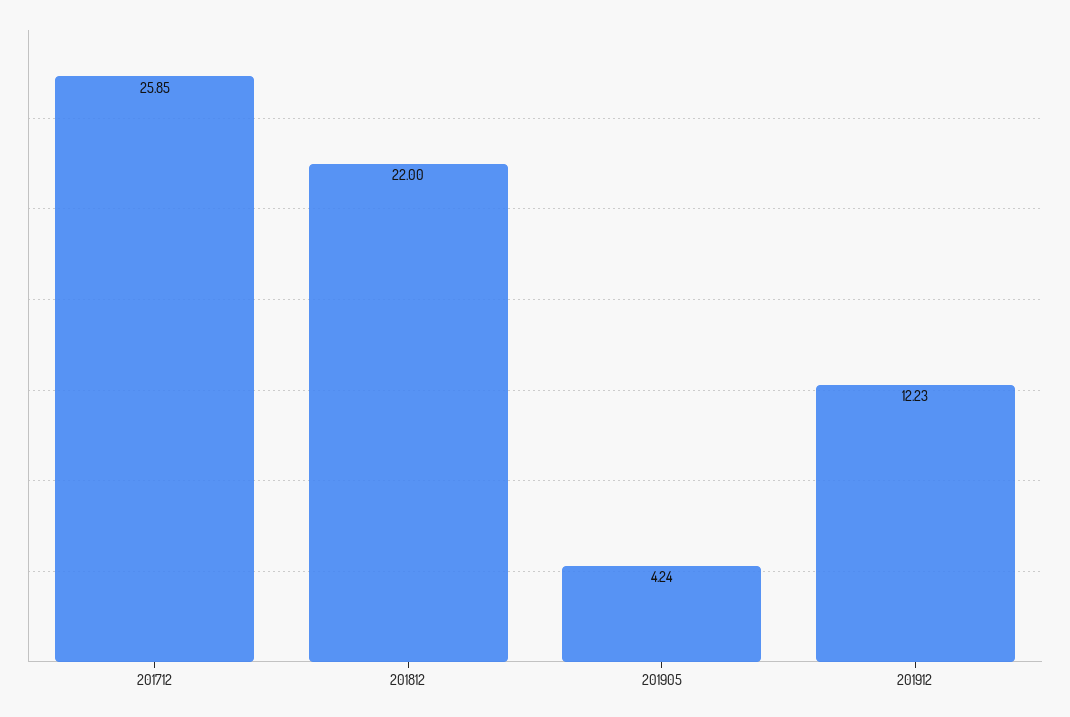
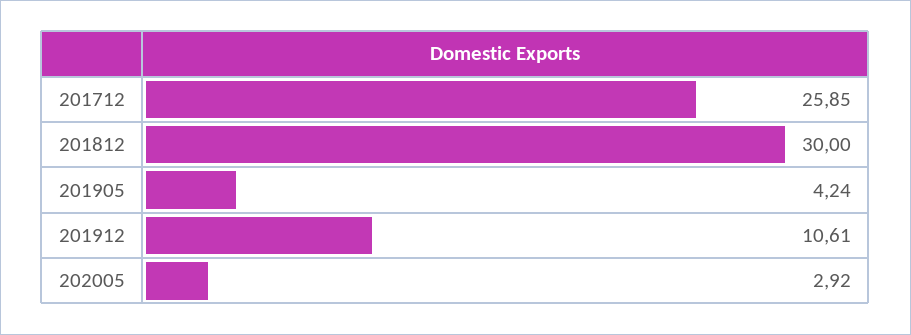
201812: 22 -> 30
201912: 12.23 -> 10.61
202005: none -> 2.92

